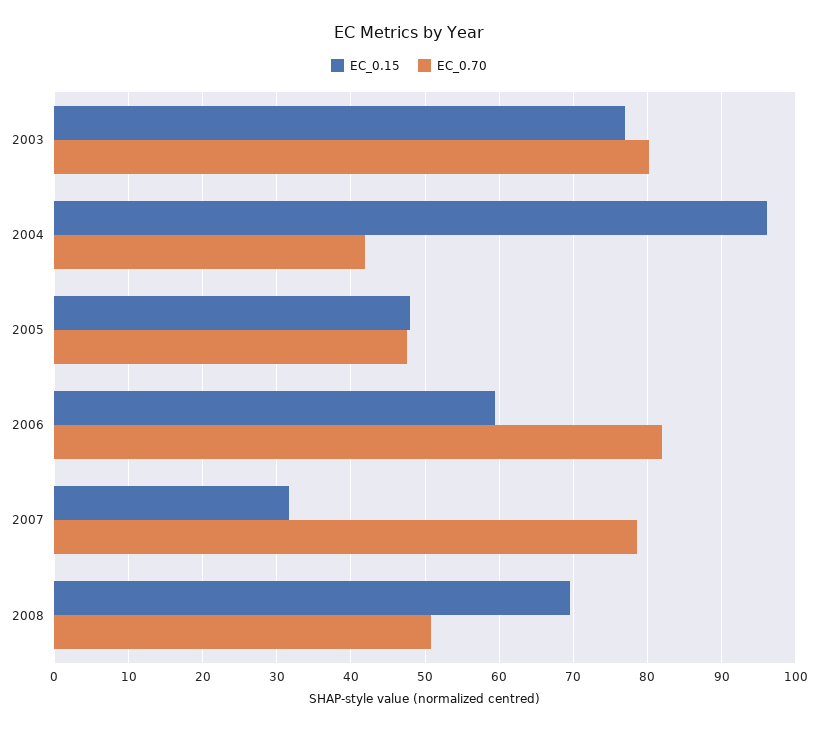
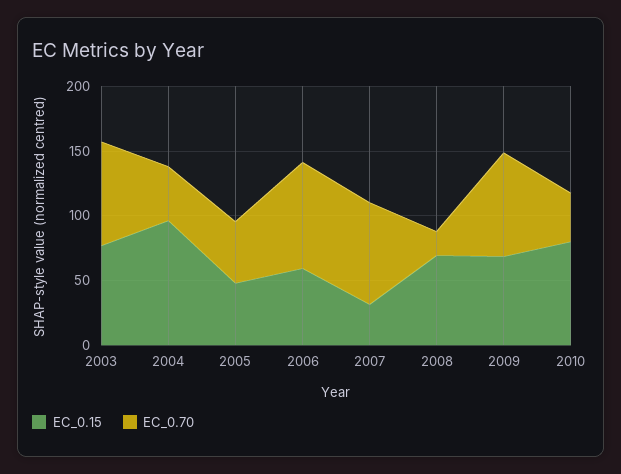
EC_0.70, 2008: 51 -> 20
EC_0.15, 2009: none -> 70
EC_0.70, 2009: none -> 80
EC_0.15, 2010: none -> 80
EC_0.70, 2010: none -> 40

